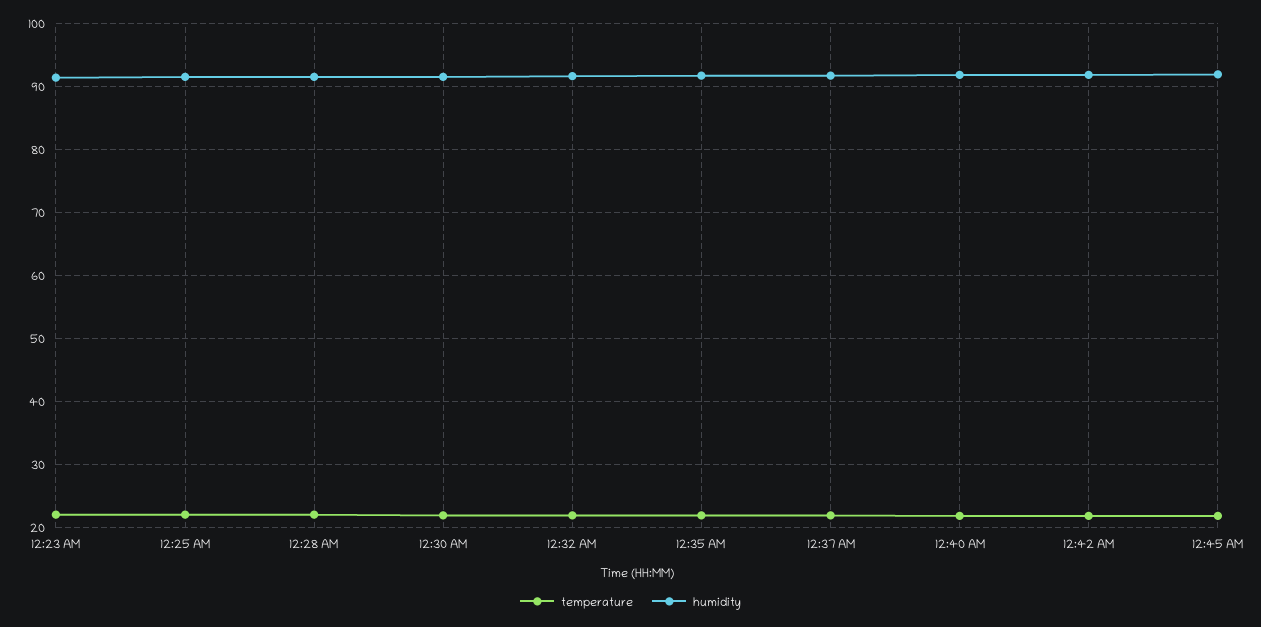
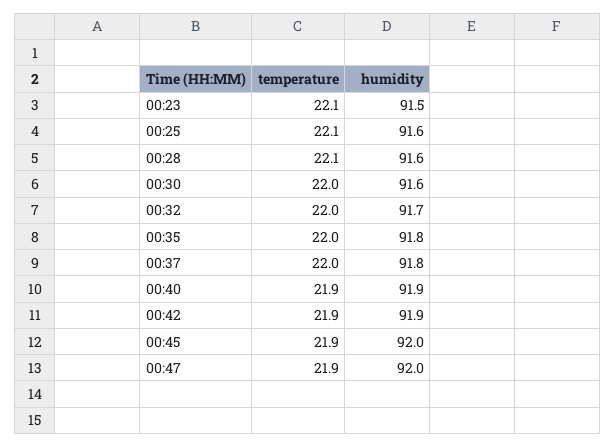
temperature, 00:47: none -> 21.9
humidity, 00:47: none -> 92

